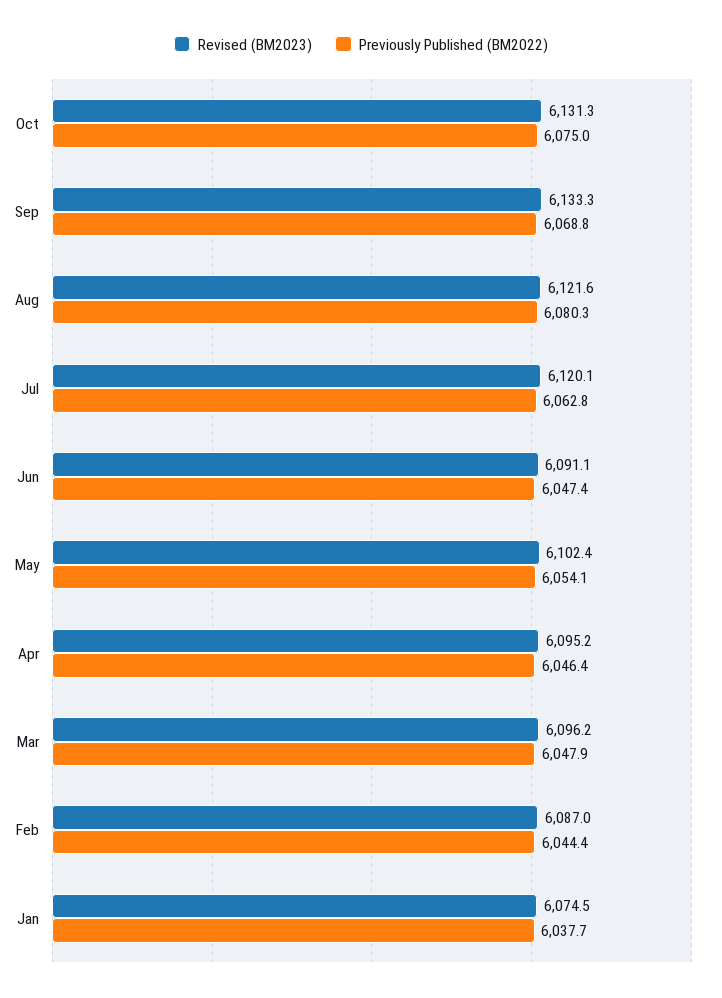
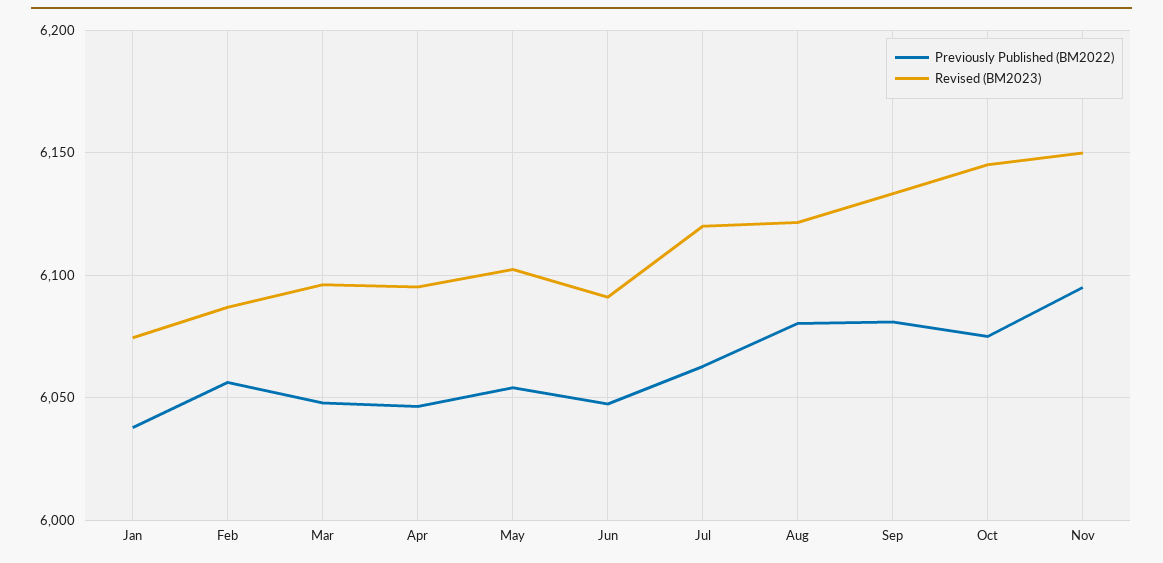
Revised (BM2023), Oct: 6131.3 -> 6145
Previously Published (BM2022), Sep: 6068.8 -> 6080
Previously Published (BM2022), Feb: 6044.4 -> 6055
Previously Published (BM2022), Nov: none -> 6095
Revised (BM2023), Nov: none -> 6150

